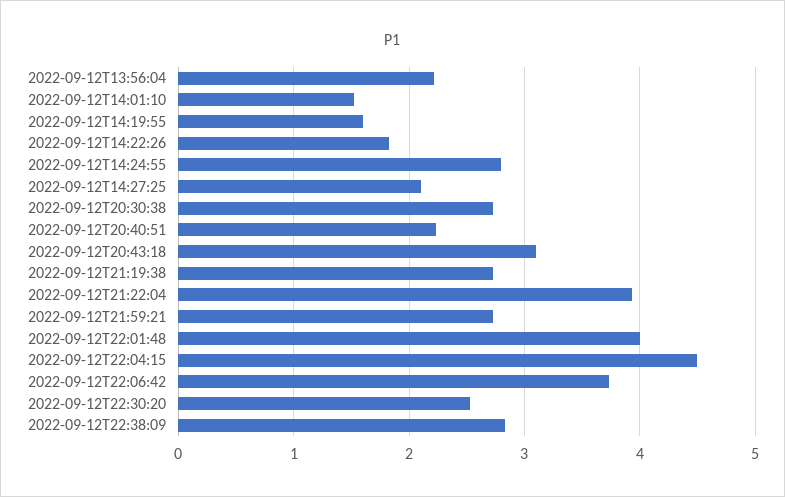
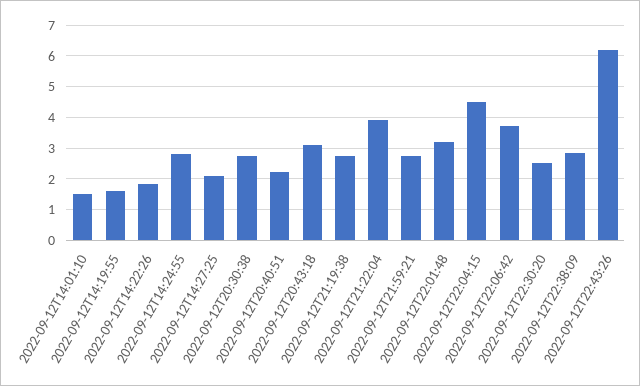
2022-09-12T13:56:04: 2.2 -> none
2022-09-12T22:01:48: 4 -> 3.2
2022-09-12T22:43:26: none -> 6.2

